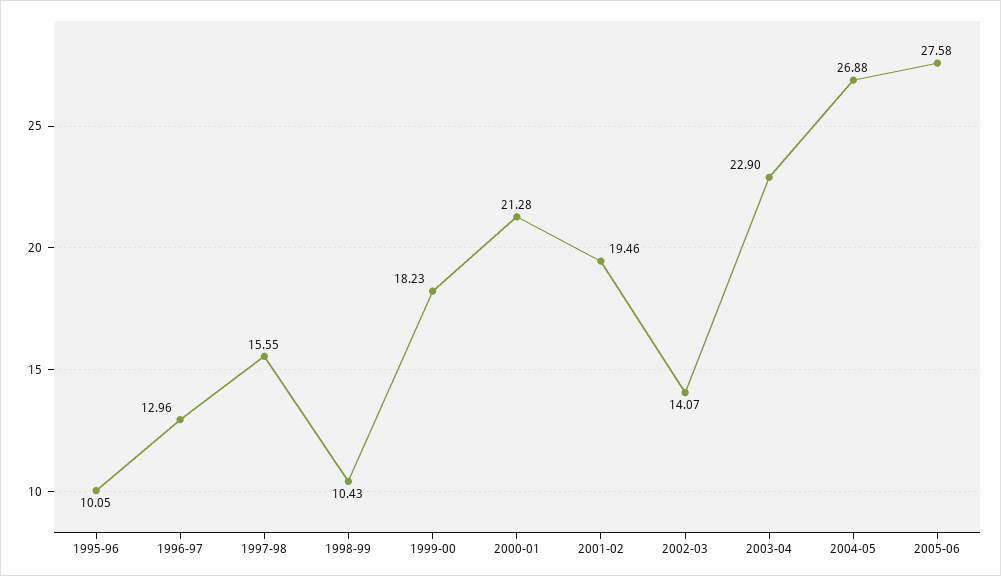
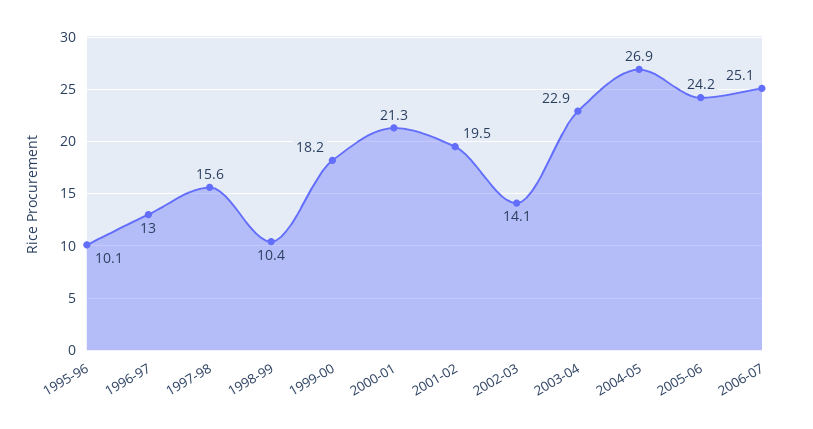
2005-06: 27.58 -> 24.2
2006-07: none -> 25.1

